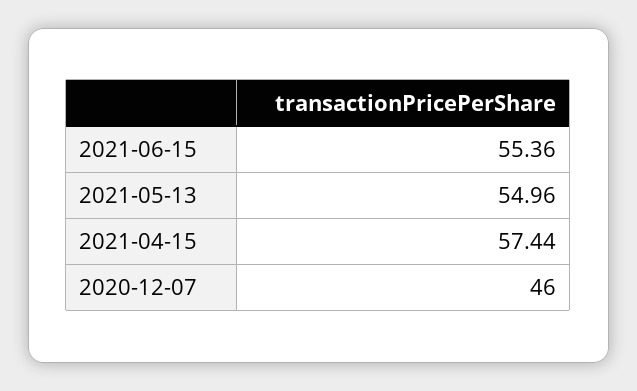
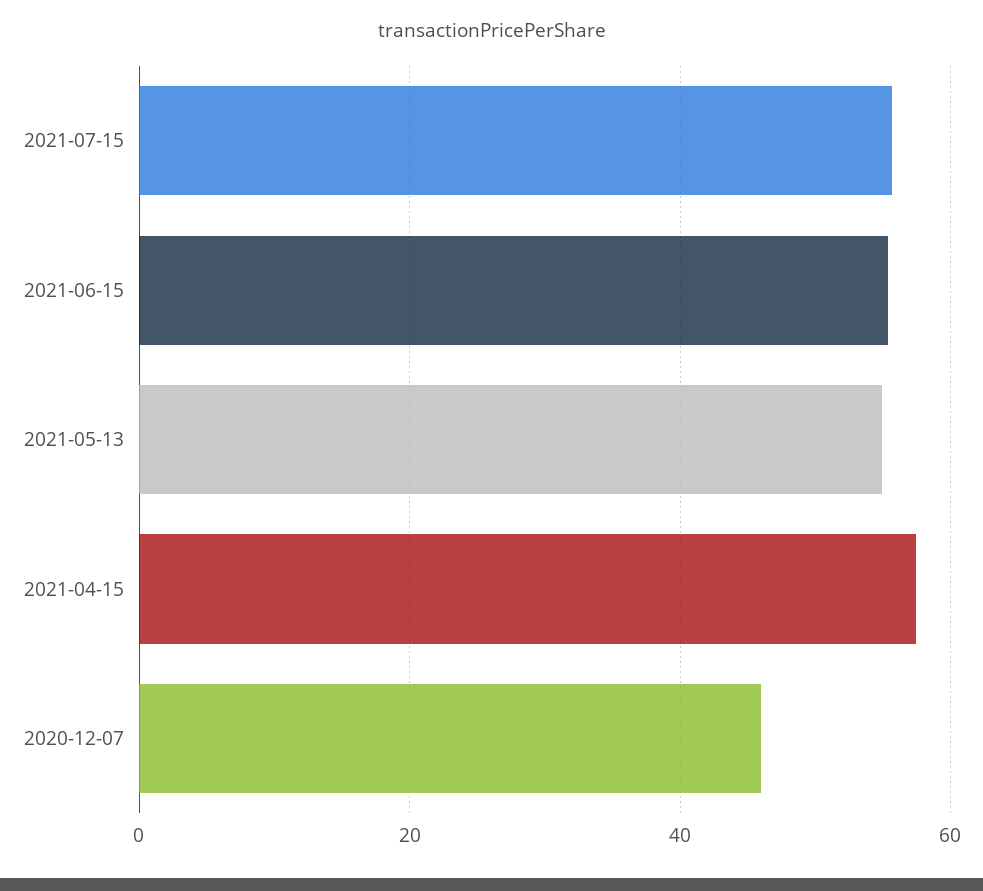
2021-07-15: none -> 56

